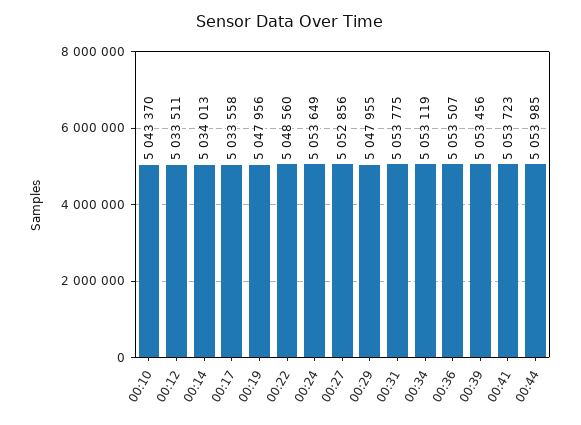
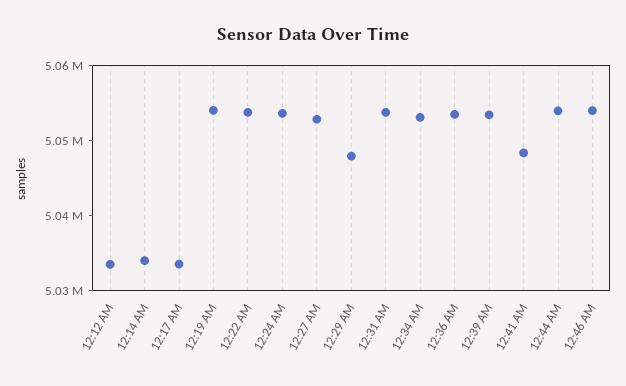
00:10: 5043370 -> none
00:19: 5047956 -> 5054000
00:22: 5048560 -> 5054000
00:41: 5053723 -> 5048000
12:46 AM: none -> 5054000

